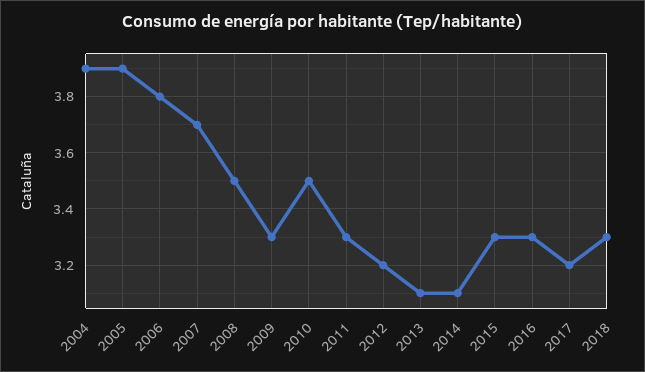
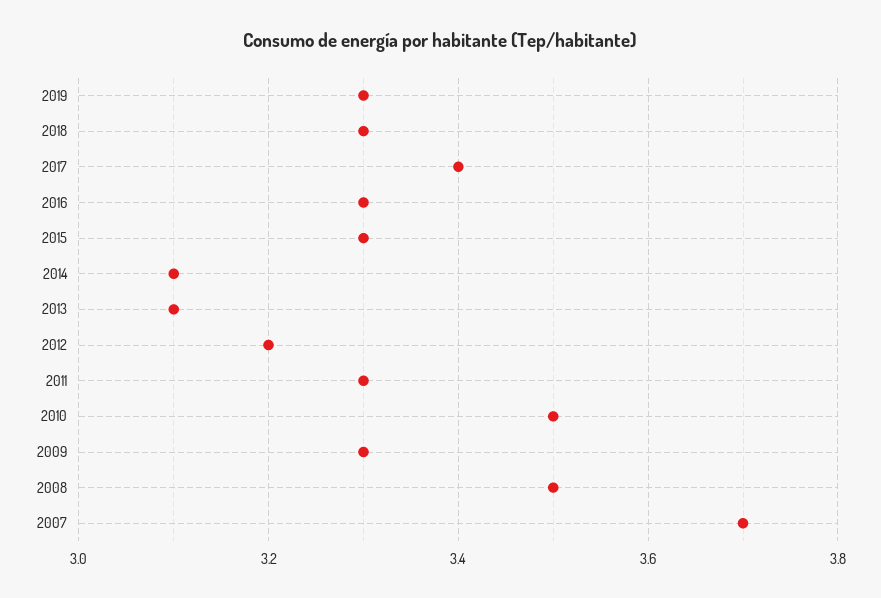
2004: 3.9 -> none
2005: 3.9 -> none
2006: 3.8 -> none
2017: 3.2 -> 3.4
2019: none -> 3.3

